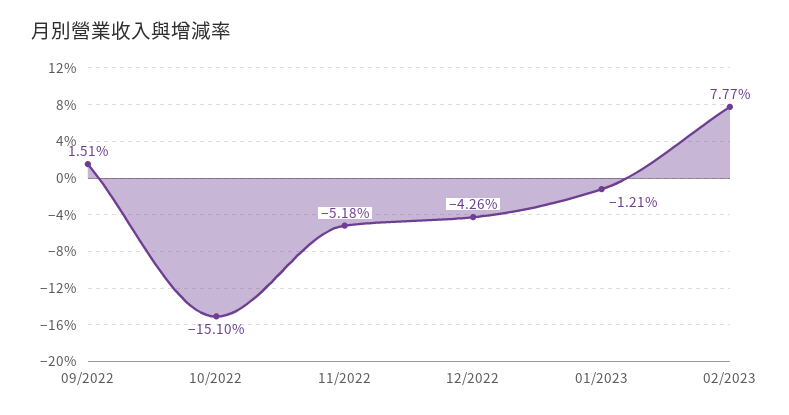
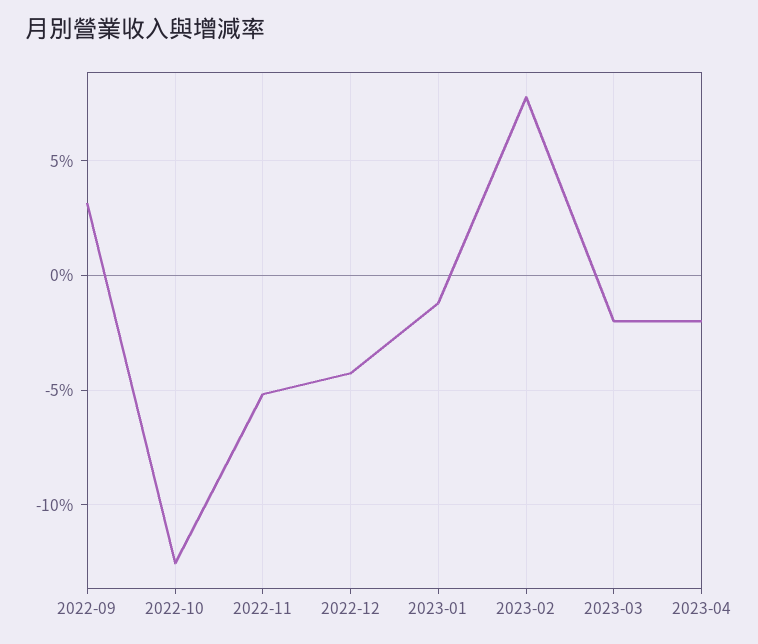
09/2022: 1.51 -> 3
10/2022: -15.1 -> -12.5
2023-03: none -> -2
2023-04: none -> -2

